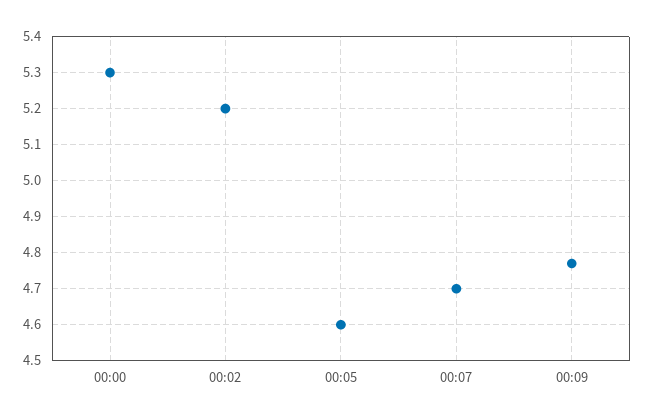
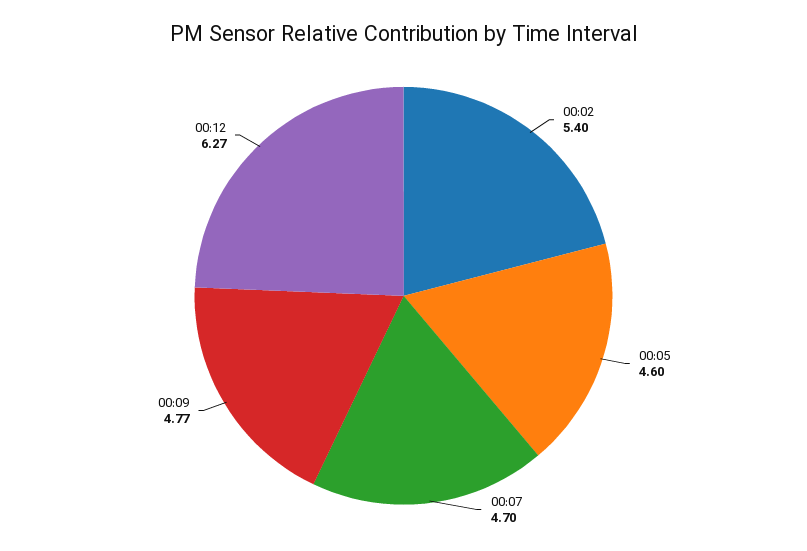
00:00: 5.3 -> none
00:02: 5.2 -> 5.4
00:12: none -> 6.27

